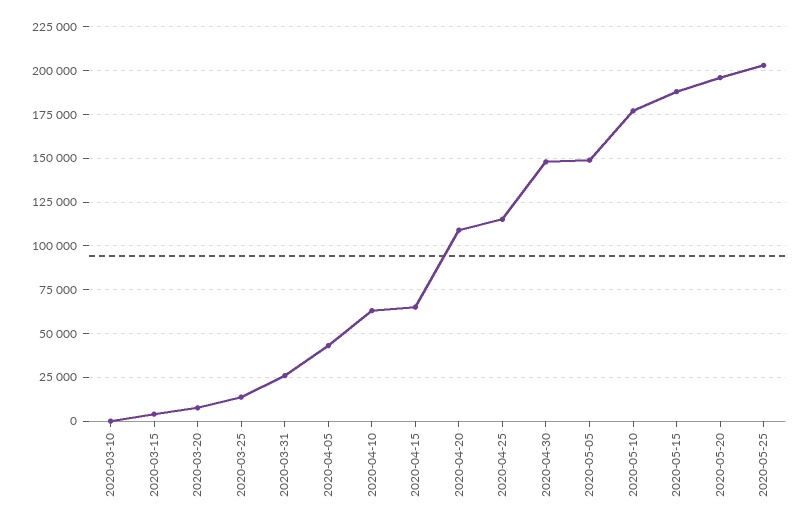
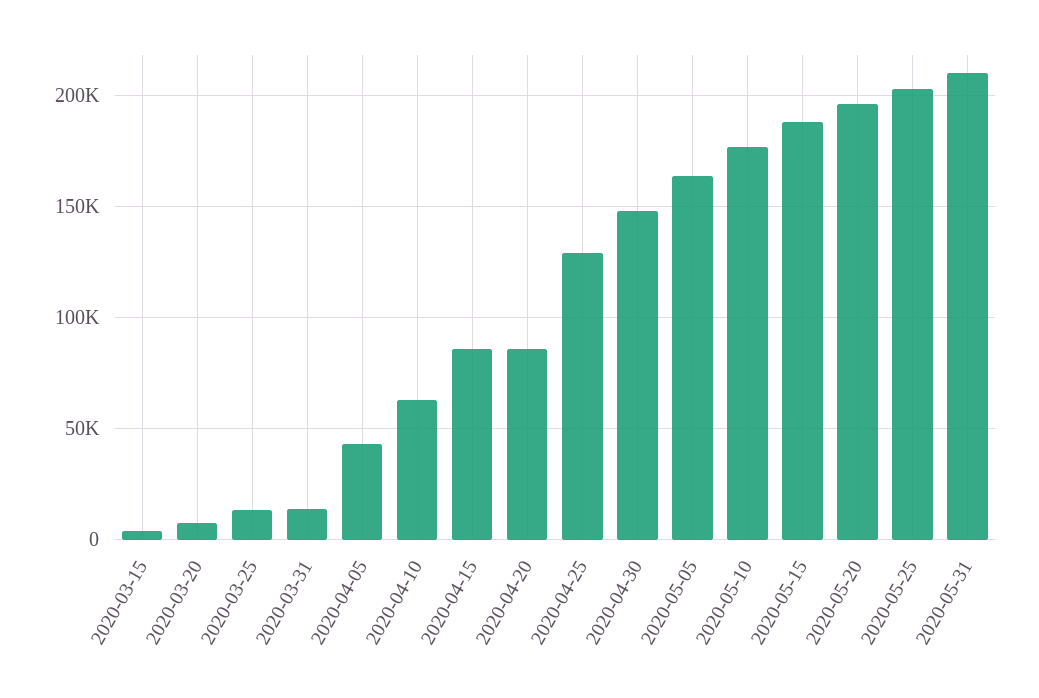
2020-03-10: 0 -> none
2020-03-31: 25000 -> 15000
2020-04-15: 65000 -> 85000
2020-04-20: 110000 -> 85000
2020-04-25: 115000 -> 130000
2020-05-05: 150000 -> 165000
2020-05-31: none -> 210000

